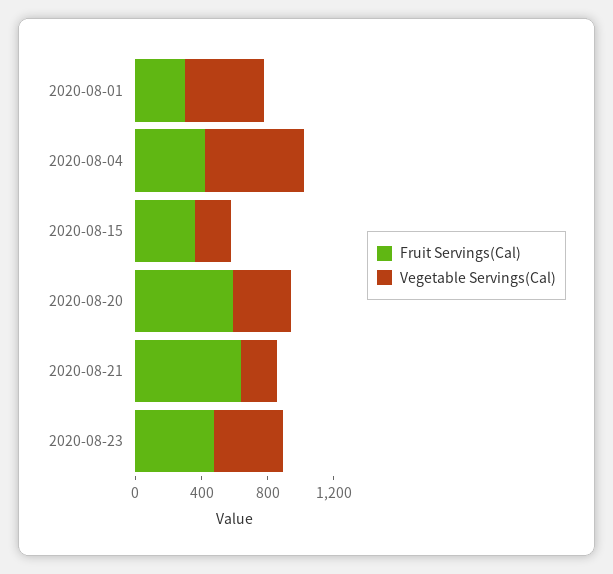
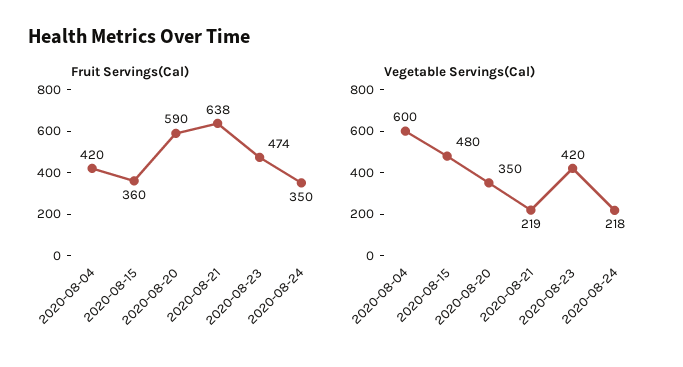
Fruit Servings(Cal), 2020-08-01: 300 -> none
Vegetable Servings(Cal), 2020-08-01: 500 -> none
Vegetable Servings(Cal), 2020-08-15: 200 -> 480
Fruit Servings(Cal), 2020-08-24: none -> 350
Vegetable Servings(Cal), 2020-08-24: none -> 218

